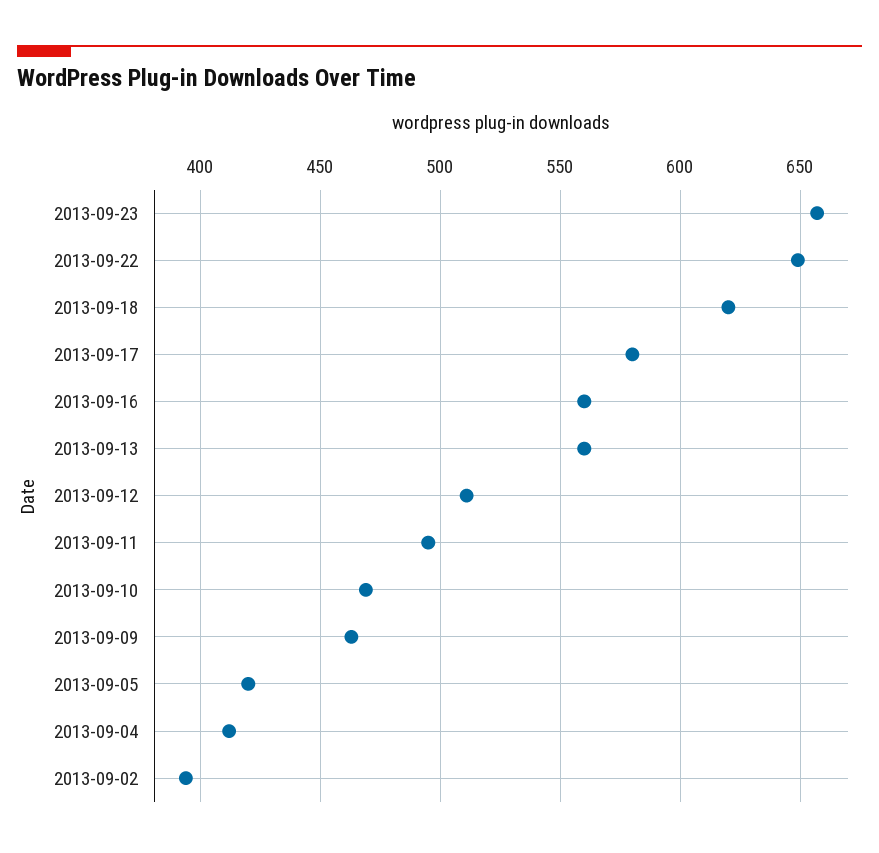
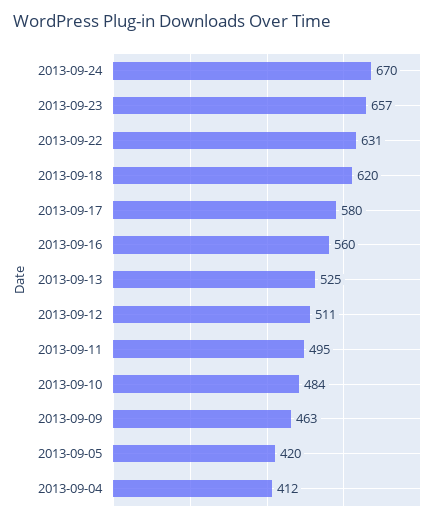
2013-09-22: 650 -> 631
2013-09-13: 560 -> 525
2013-09-10: 470 -> 484
2013-09-02: 395 -> none
2013-09-24: none -> 670

